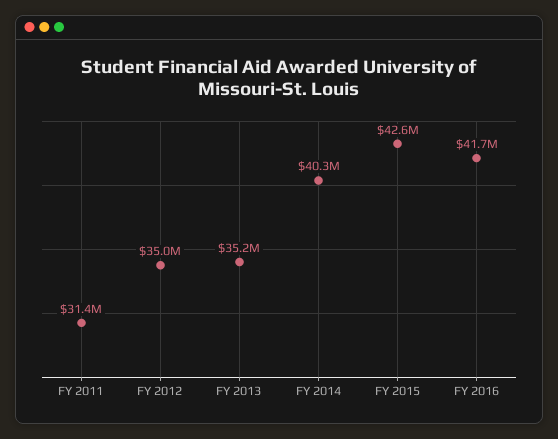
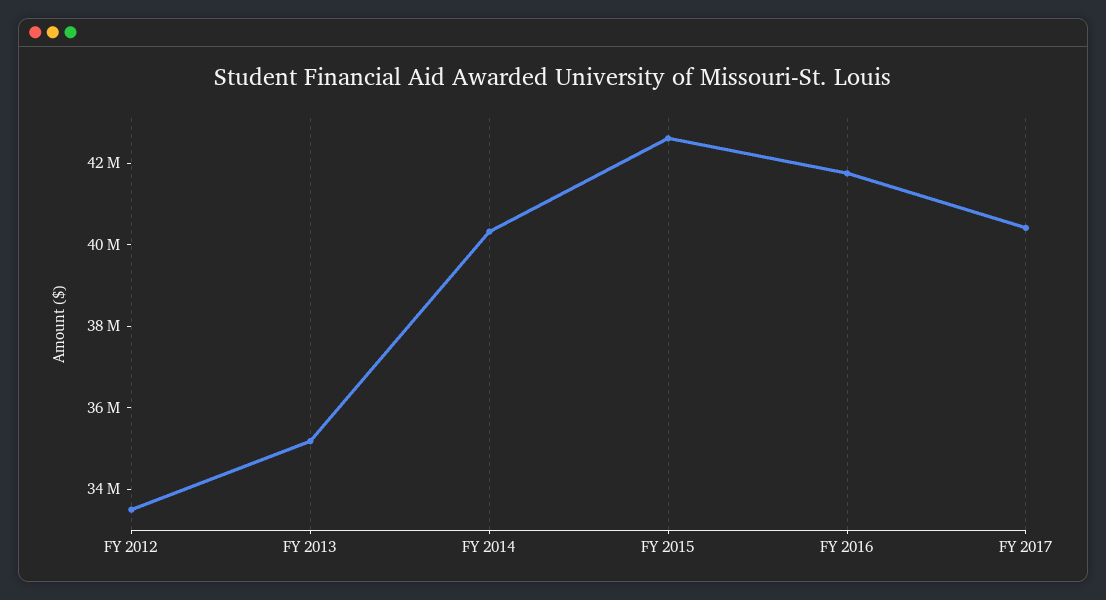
FY 2011: 31400000 -> none
FY 2012: 35000000 -> 33500000
FY 2017: none -> 40500000

